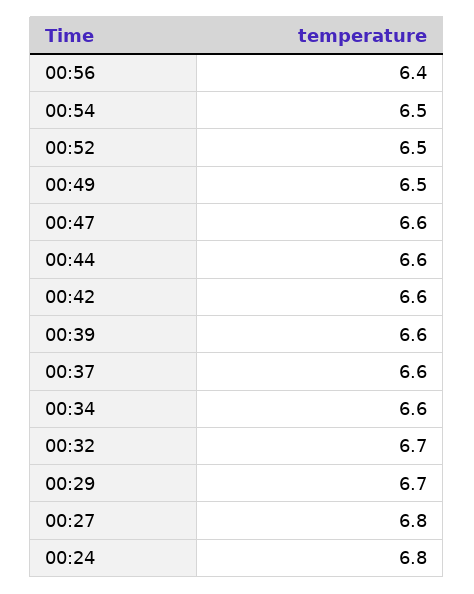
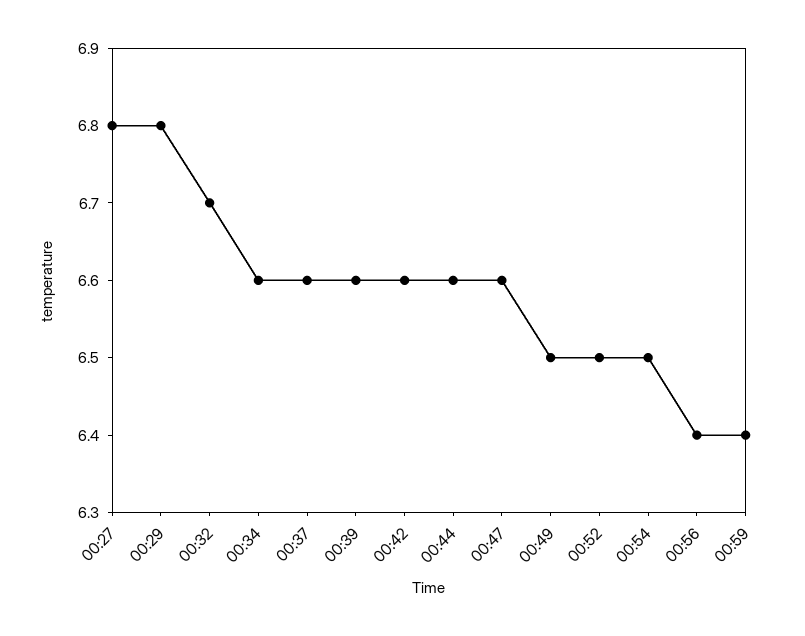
00:29: 6.7 -> 6.8
00:24: 6.8 -> none
00:59: none -> 6.4

